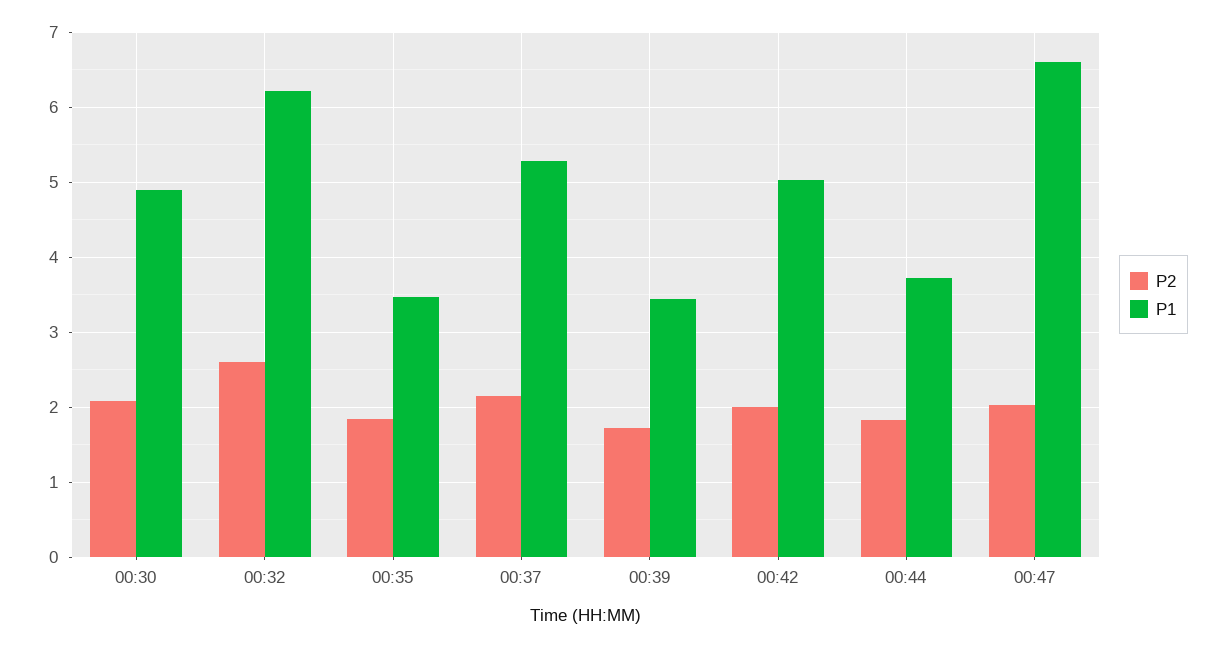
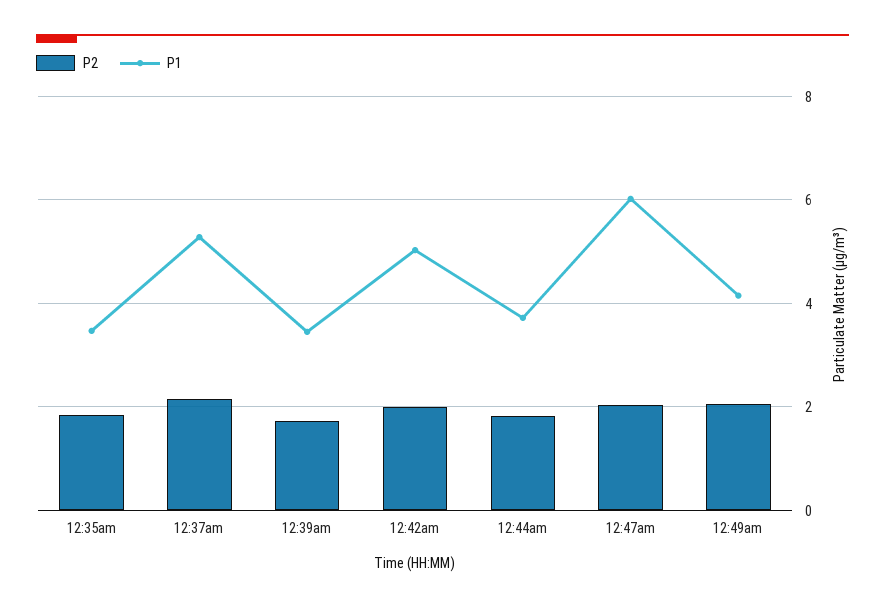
P2, 00:30: 2.1 -> none
P1, 00:30: 4.9 -> none
P2, 00:32: 2.6 -> none
P1, 00:32: 6.2 -> none
P1, 00:47: 6.6 -> 6
P2, 12:49am: none -> 2
P1, 12:49am: none -> 4.2

